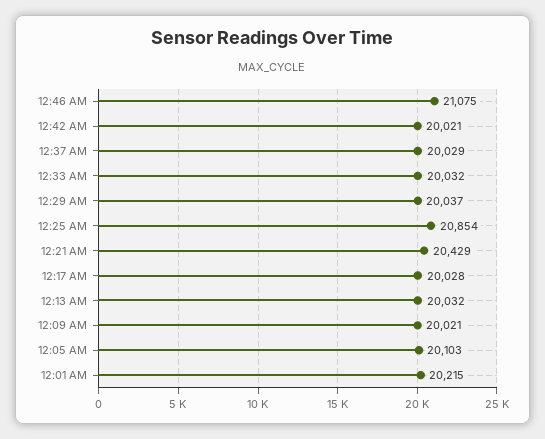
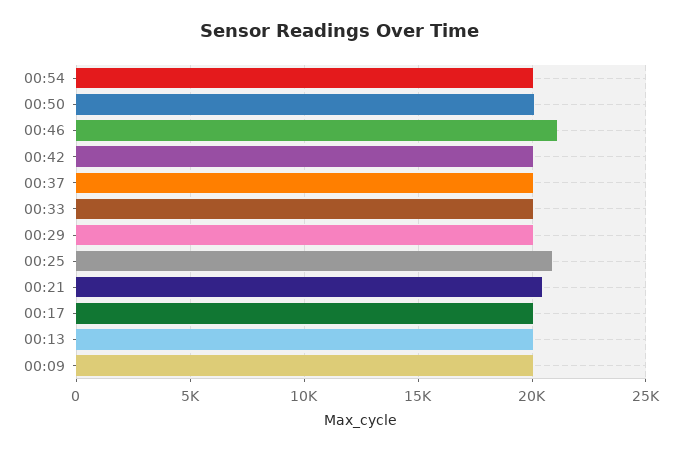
12:05 AM: 20103 -> none
12:01 AM: 20215 -> none
00:54: none -> 20000
00:50: none -> 20000

